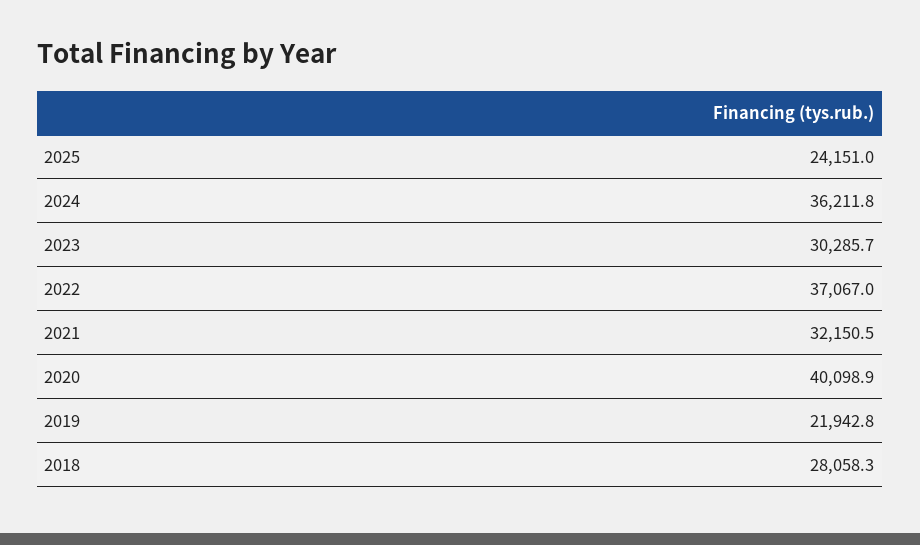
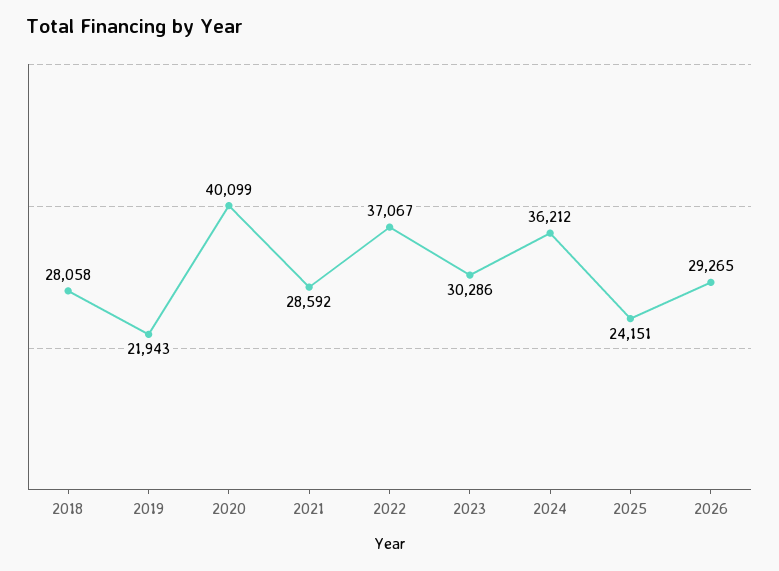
2021: 32150.5 -> 28592
2026: none -> 29265

